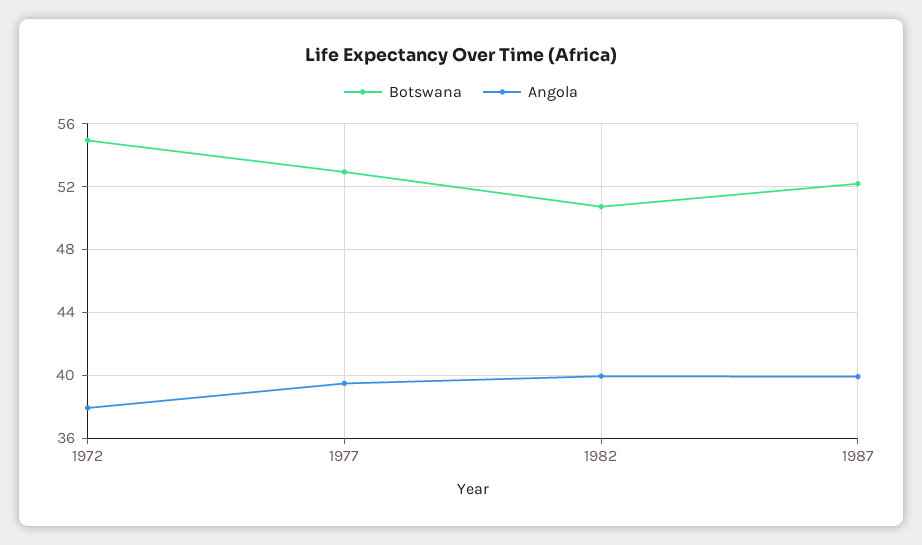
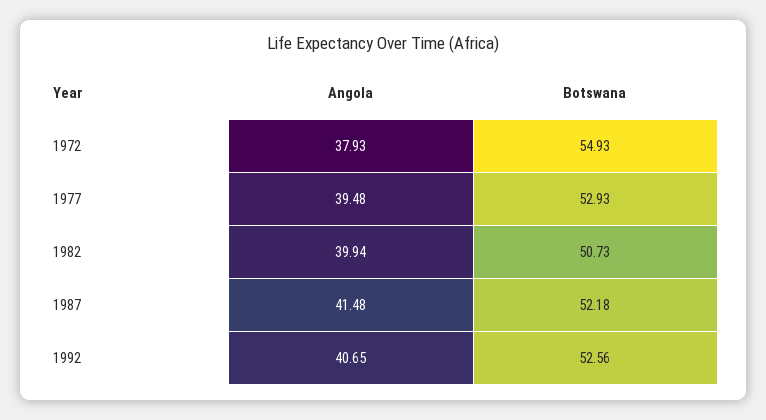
Angola, 1987: 40 -> 41.48
Angola, 1992: none -> 40.65
Botswana, 1992: none -> 52.56

